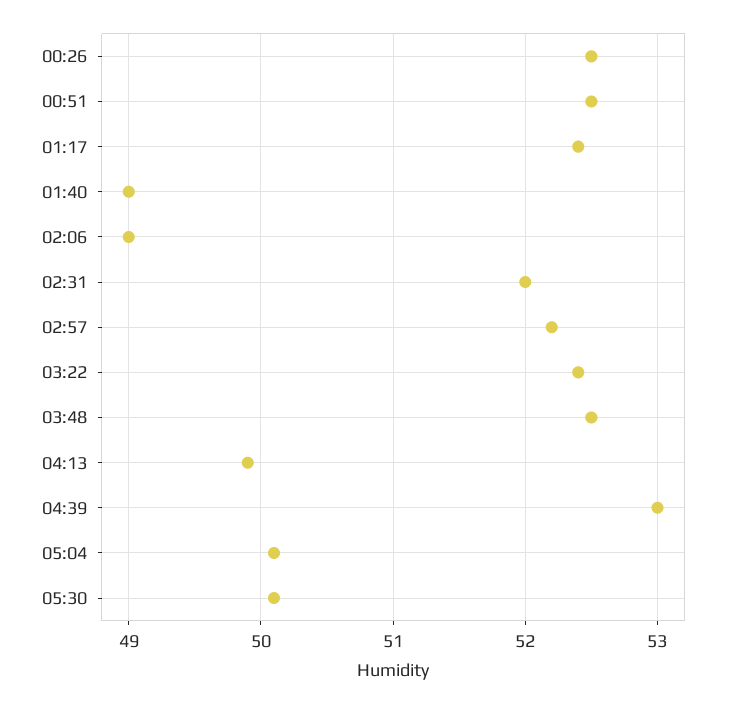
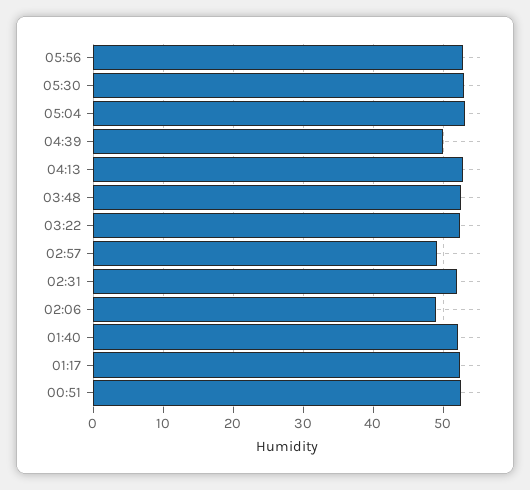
00:26: 52.5 -> none
01:40: 49 -> 52
02:57: 52.2 -> 49
04:13: 49.9 -> 53
04:39: 53 -> 50
05:04: 50.1 -> 53
05:30: 50.1 -> 53
05:56: none -> 53

